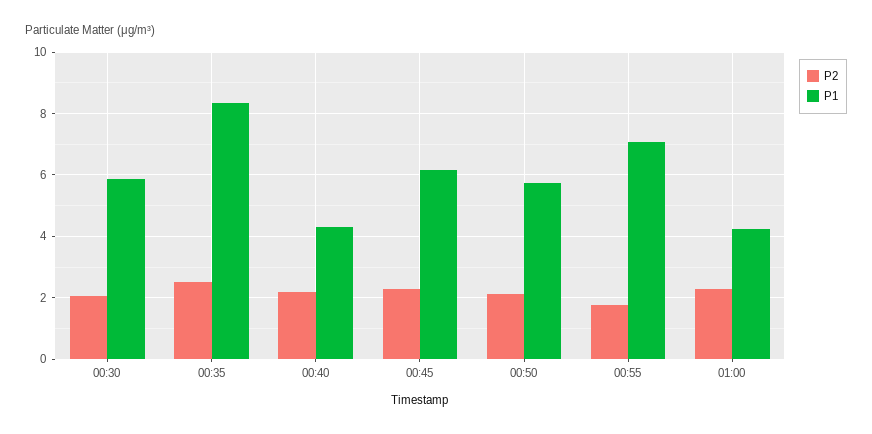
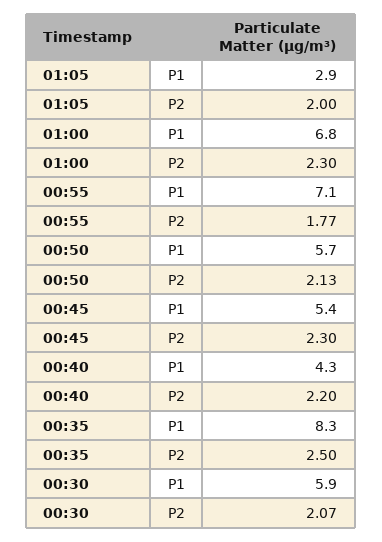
P1, 00:45: 6.2 -> 5.4
P1, 01:00: 4.2 -> 6.8
P1, 01:05: none -> 2.9
P2, 01:05: none -> 2

